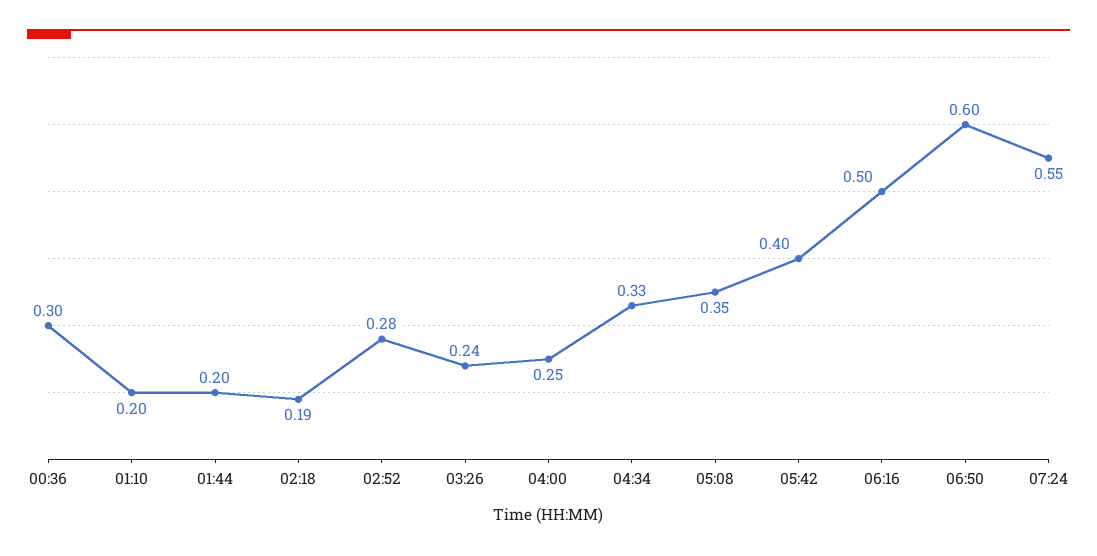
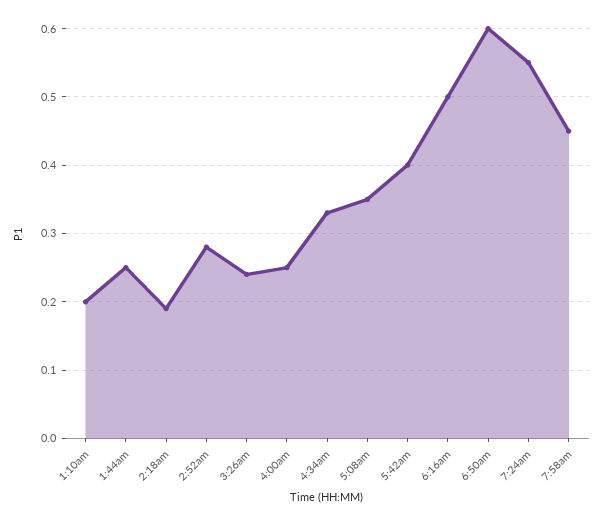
00:36: 0.3 -> none
01:44: 0.2 -> 0.25
7:58am: none -> 0.45

